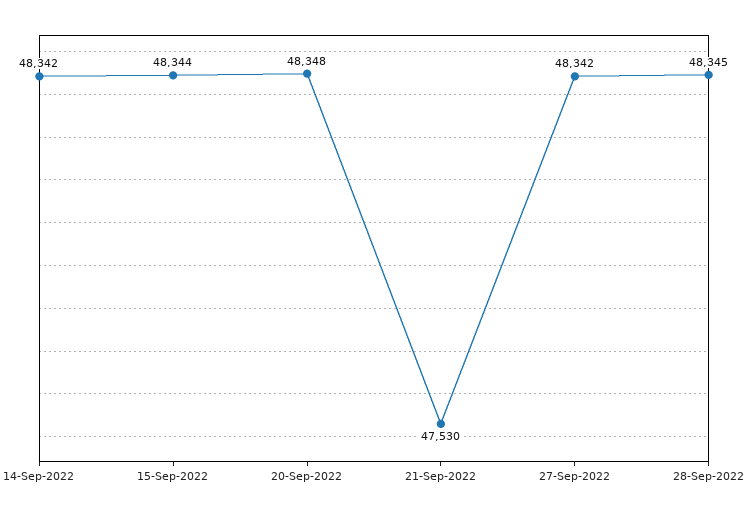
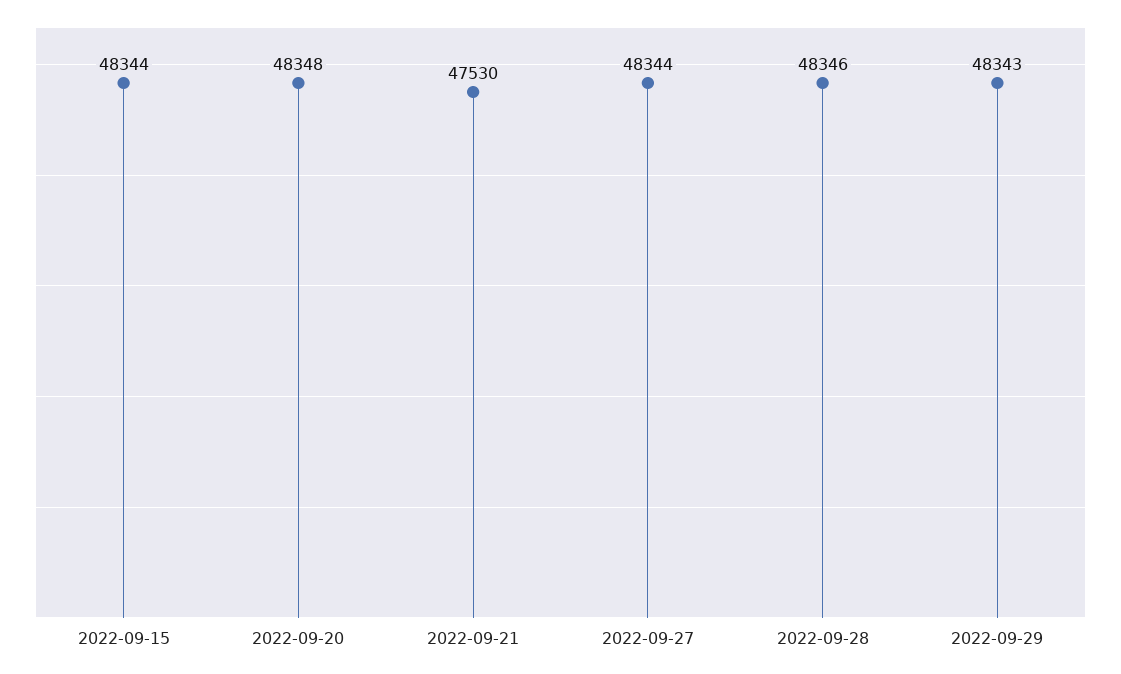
14-Sep-2022: 48342 -> none
27-Sep-2022: 48342 -> 48344
28-Sep-2022: 48345 -> 48346
2022-09-29: none -> 48343

